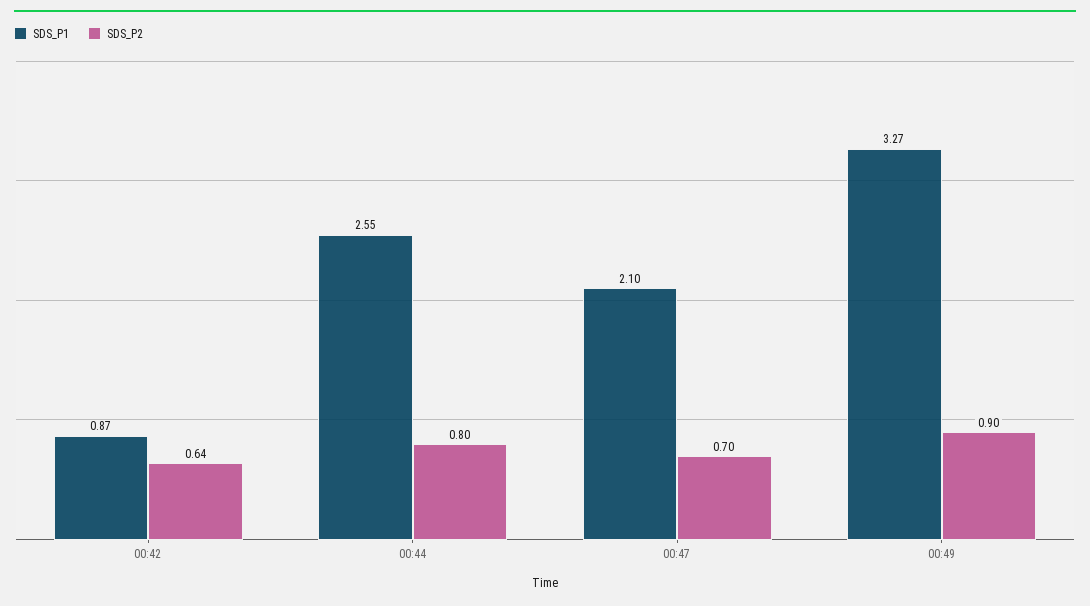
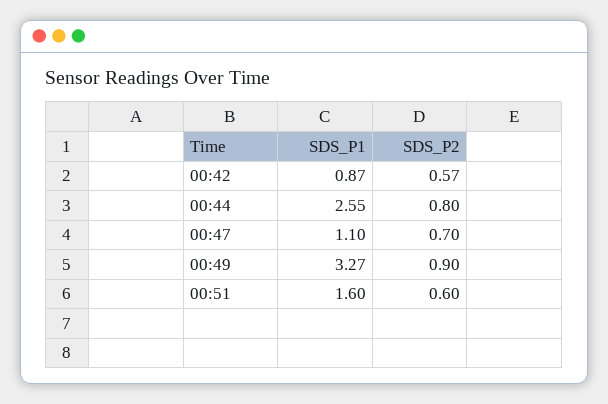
SDS_P2, 00:42: 0.64 -> 0.57
SDS_P1, 00:47: 2.1 -> 1.1
SDS_P1, 00:51: none -> 1.6
SDS_P2, 00:51: none -> 0.6

